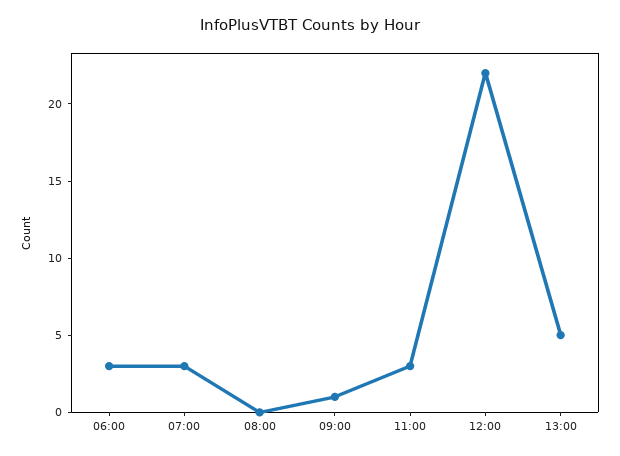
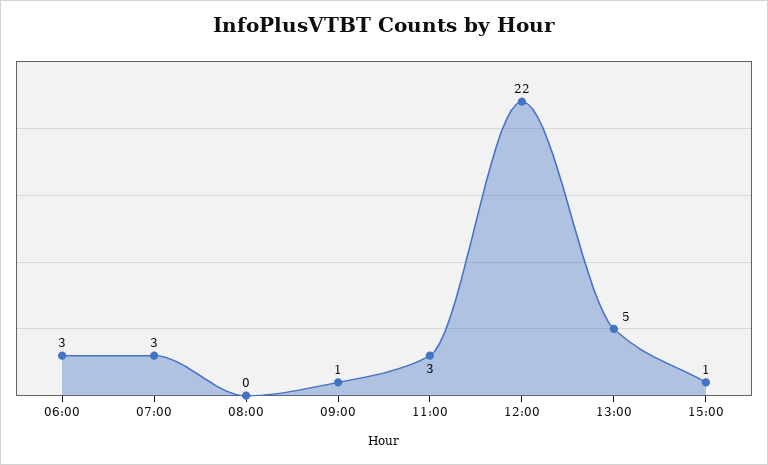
15:00: none -> 1

